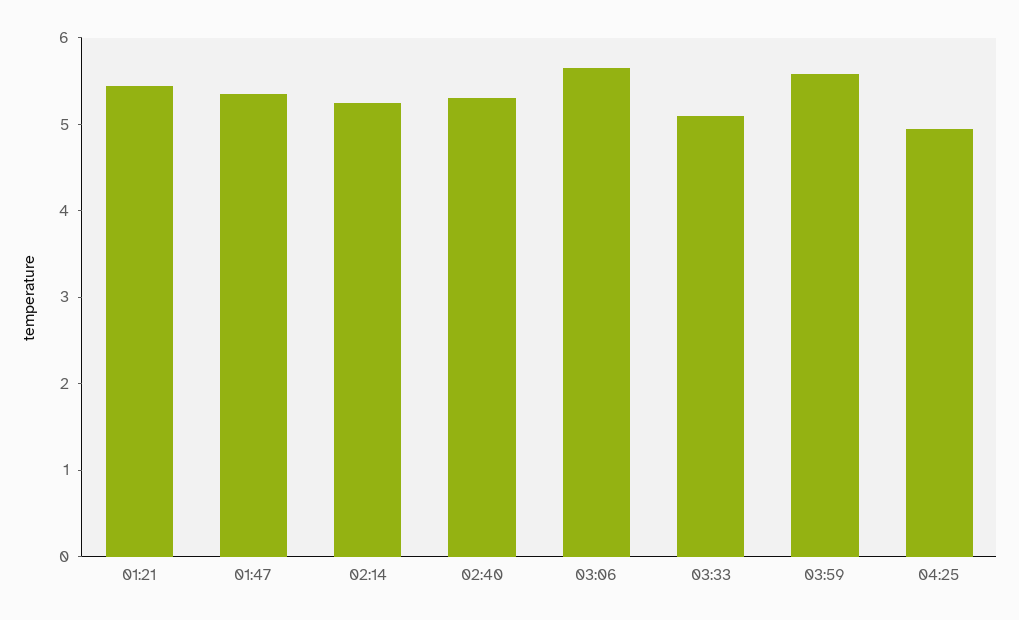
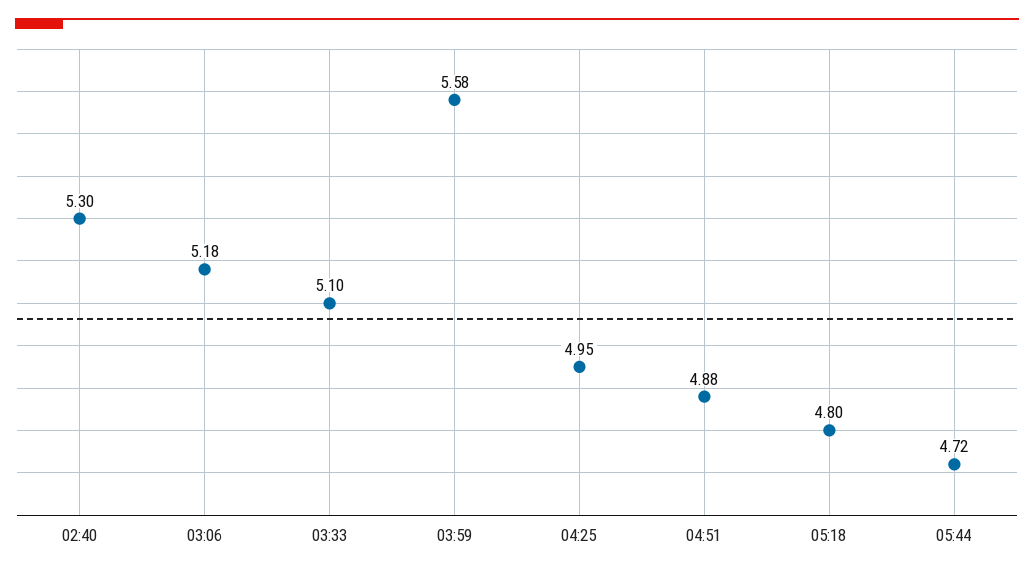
01:21: 5.4 -> none
01:47: 5.4 -> none
02:14: 5.2 -> none
03:06: 5.6 -> 5.18
04:51: none -> 4.88
05:18: none -> 4.8
05:44: none -> 4.72

